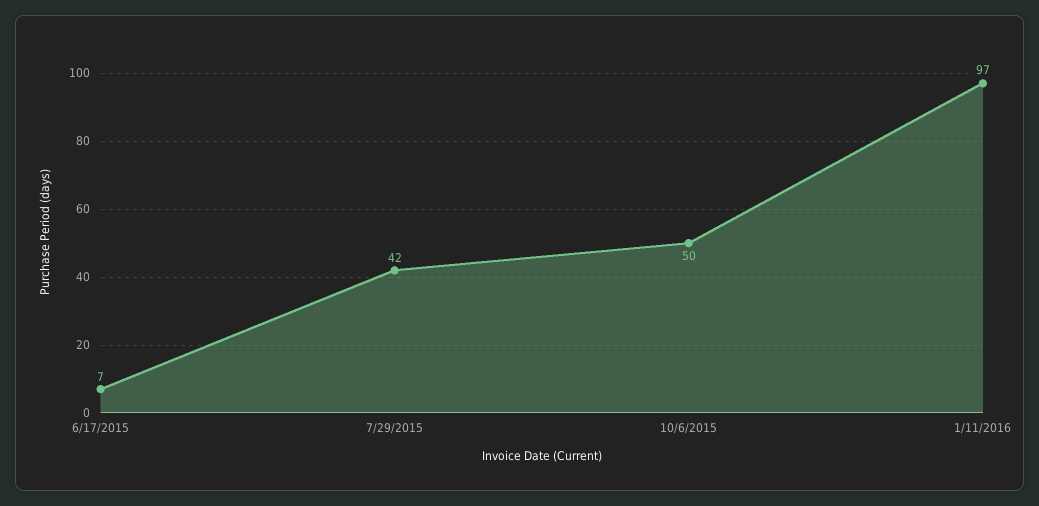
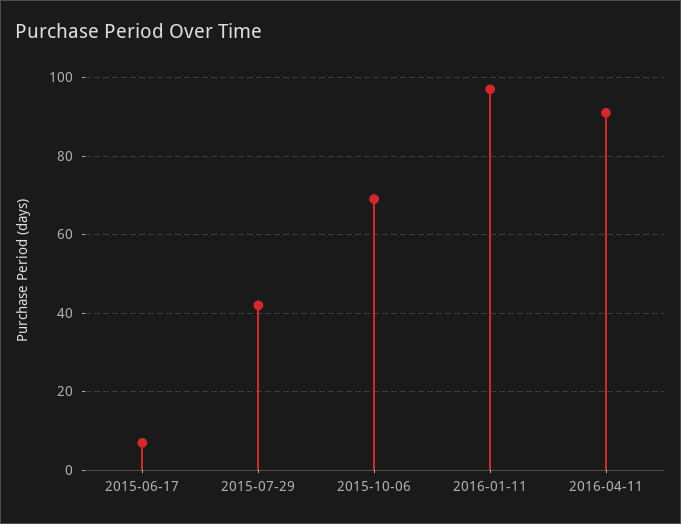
10/6/2015: 50 -> 70
2016-04-11: none -> 90

